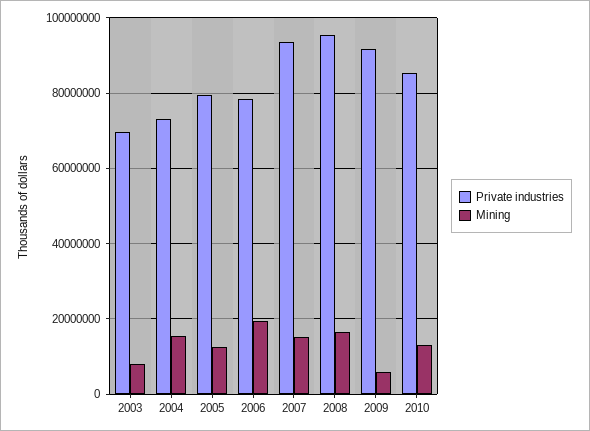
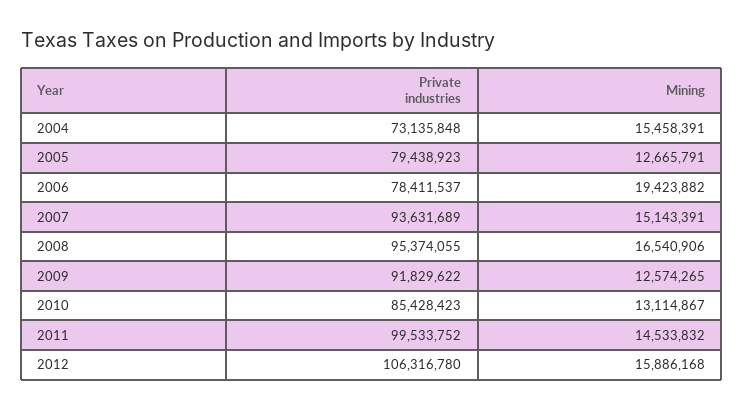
Private industries, 2003: 70000000 -> none
Mining, 2003: 8000000 -> none
Mining, 2009: 6000000 -> 12574265
Private industries, 2011: none -> 99533752
Mining, 2011: none -> 14533832
Private industries, 2012: none -> 106316780
Mining, 2012: none -> 15886168

